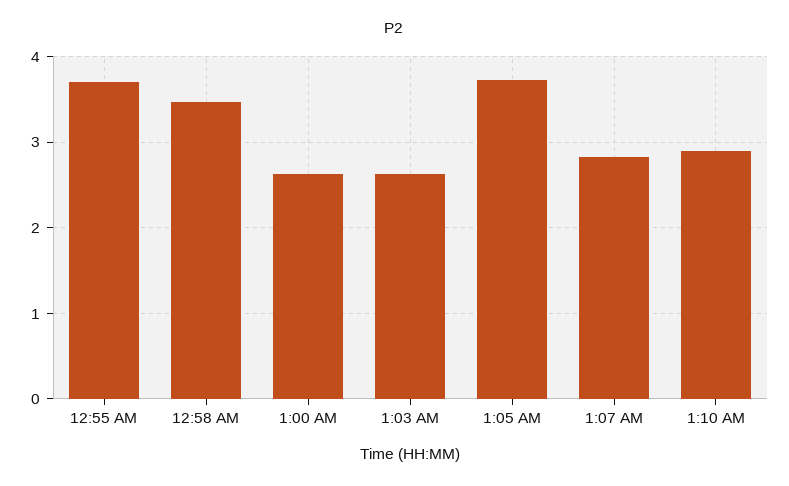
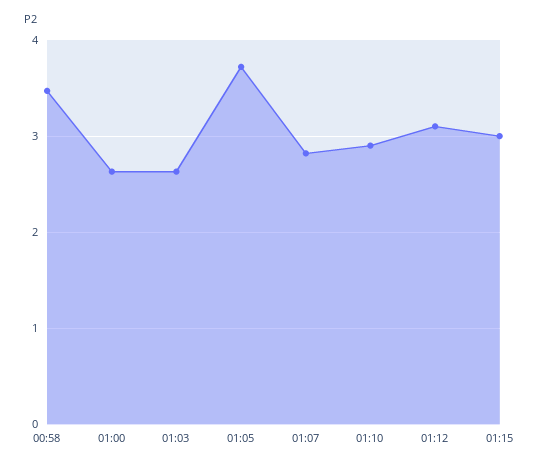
12:55 AM: 3.7 -> none
01:12: none -> 3.1
01:15: none -> 3

